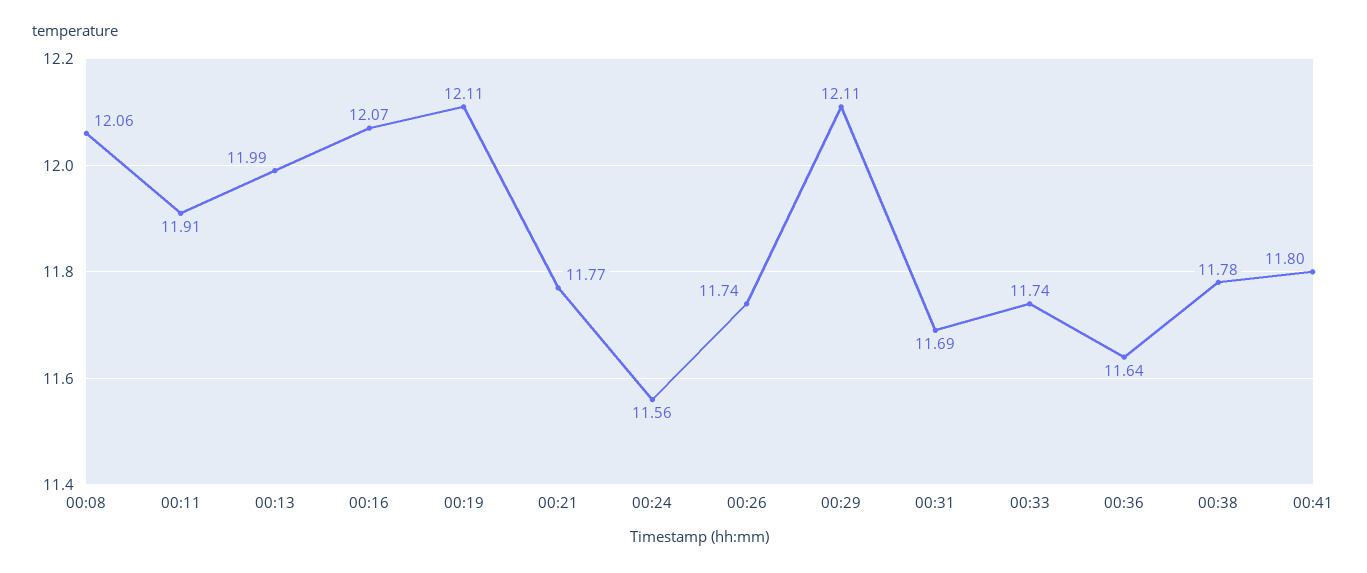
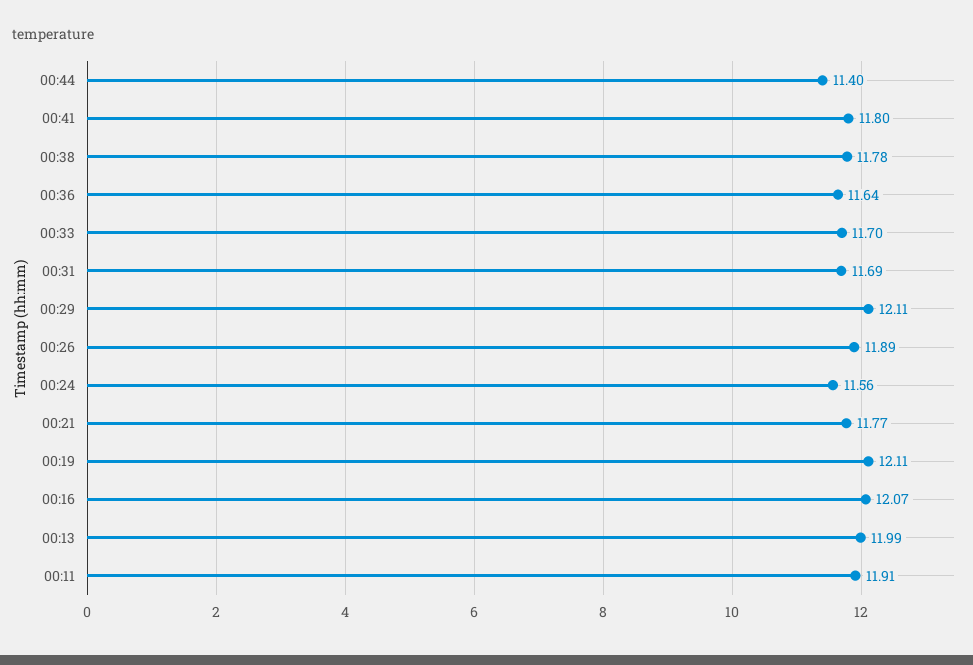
00:08: 12.06 -> none
00:26: 11.74 -> 11.89
00:33: 11.74 -> 11.7
00:44: none -> 11.4

